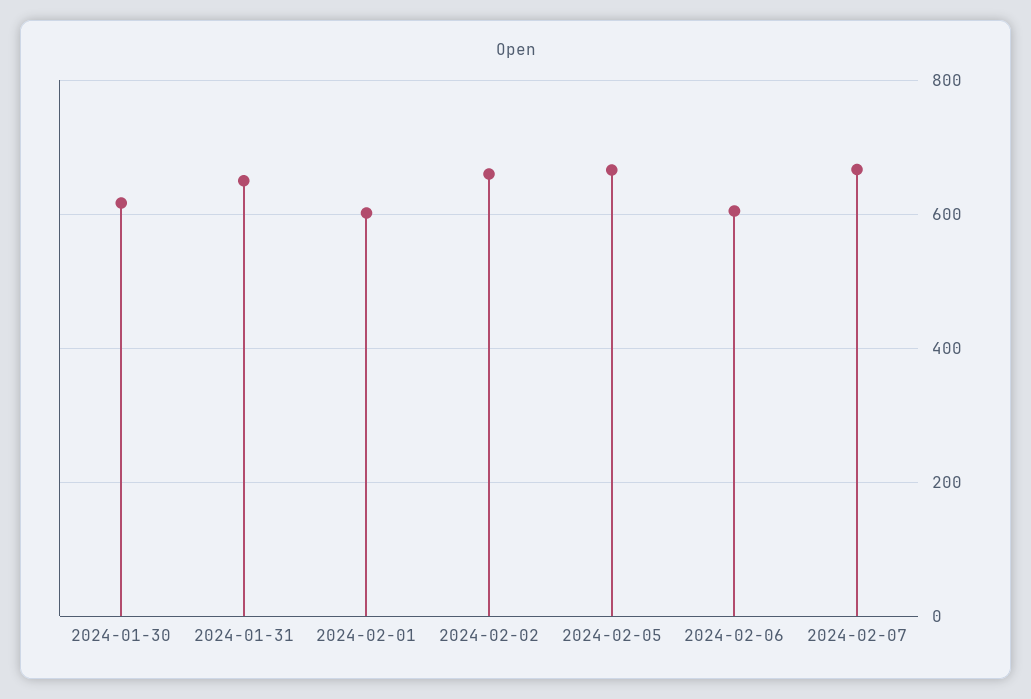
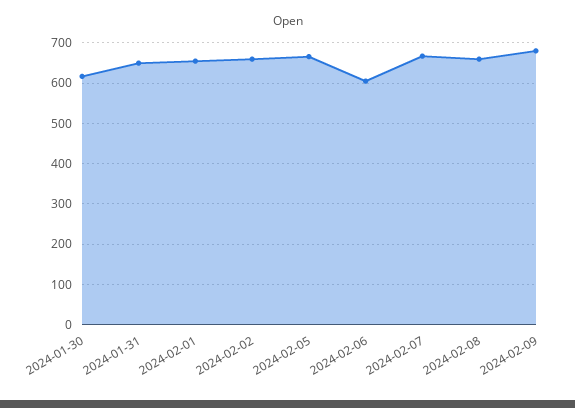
2024-02-01: 600 -> 660
2024-02-08: none -> 660
2024-02-09: none -> 680

